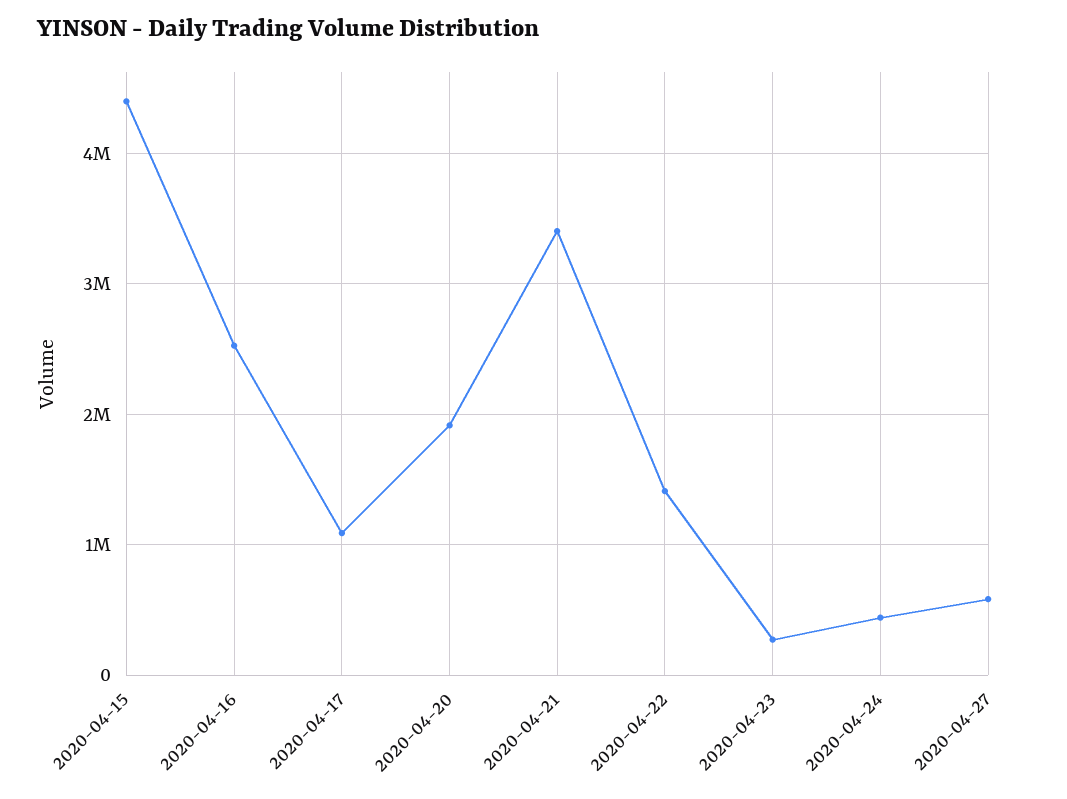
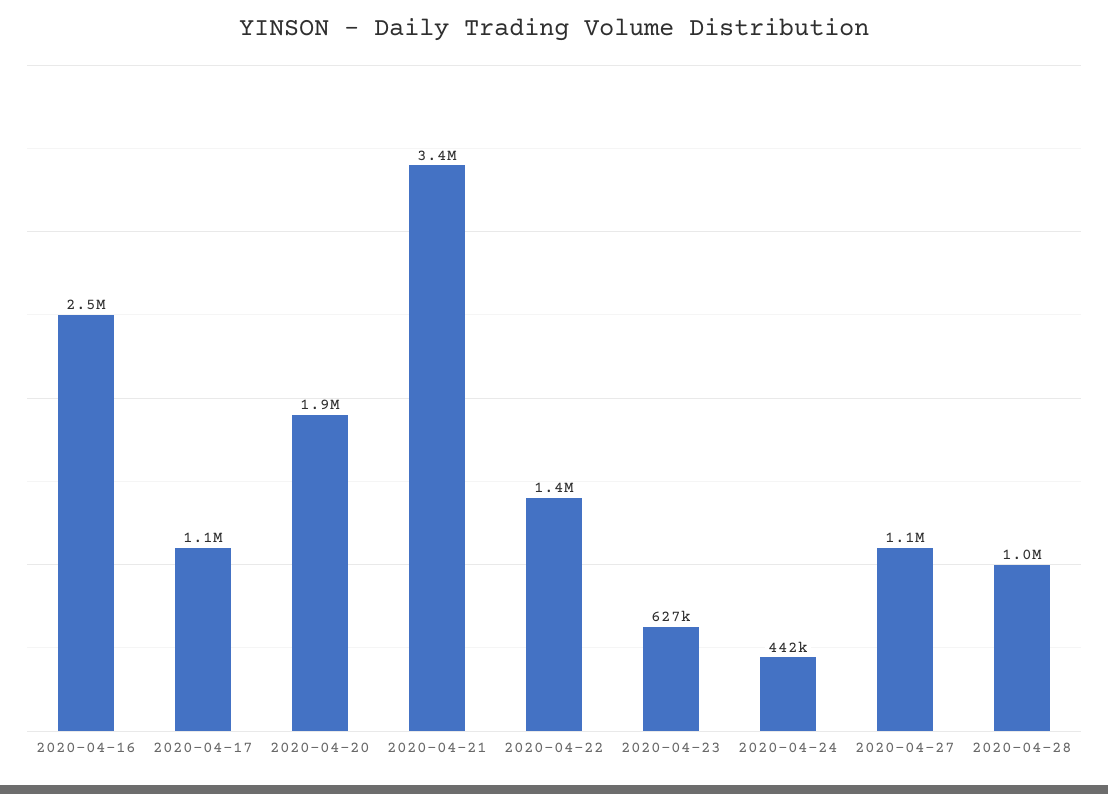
2020-04-15: 4400000 -> none
2020-04-23: 300000 -> 627000
2020-04-27: 600000 -> 1100000
2020-04-28: none -> 1000000

